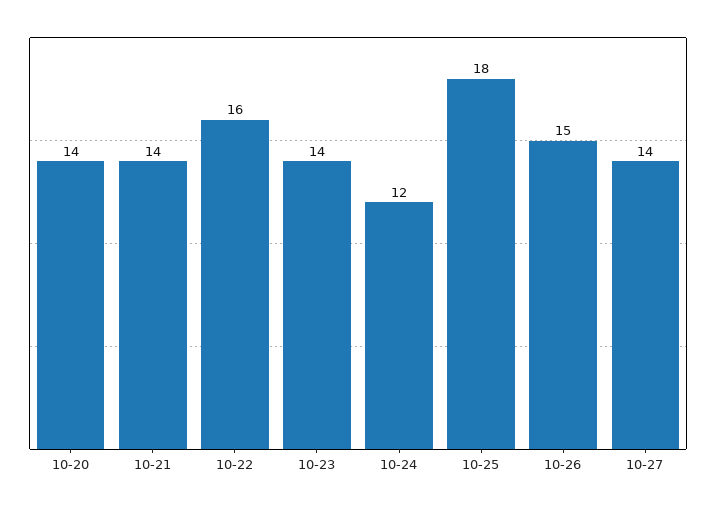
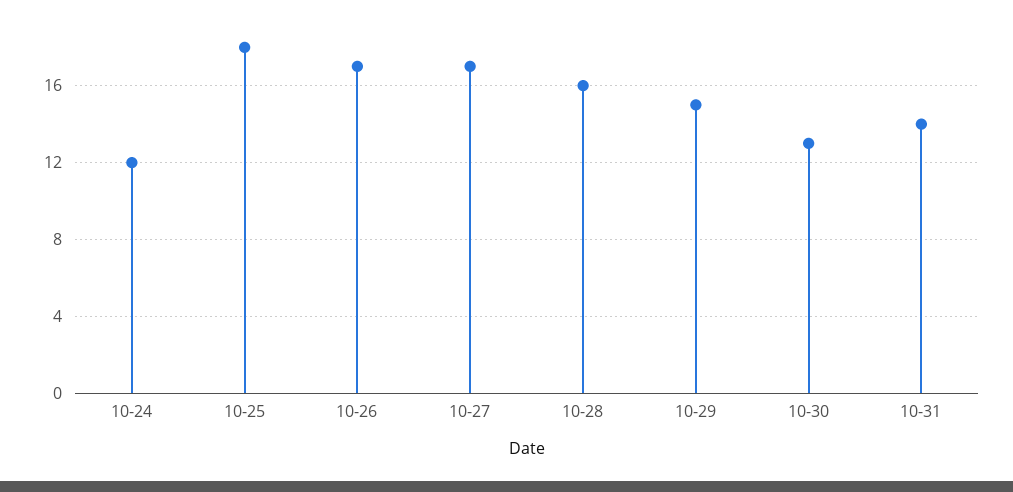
10-20: 14 -> none
10-21: 14 -> none
10-22: 16 -> none
10-23: 14 -> none
10-26: 15 -> 17
10-27: 14 -> 17
10-28: none -> 16
10-29: none -> 15
10-30: none -> 13
10-31: none -> 14

